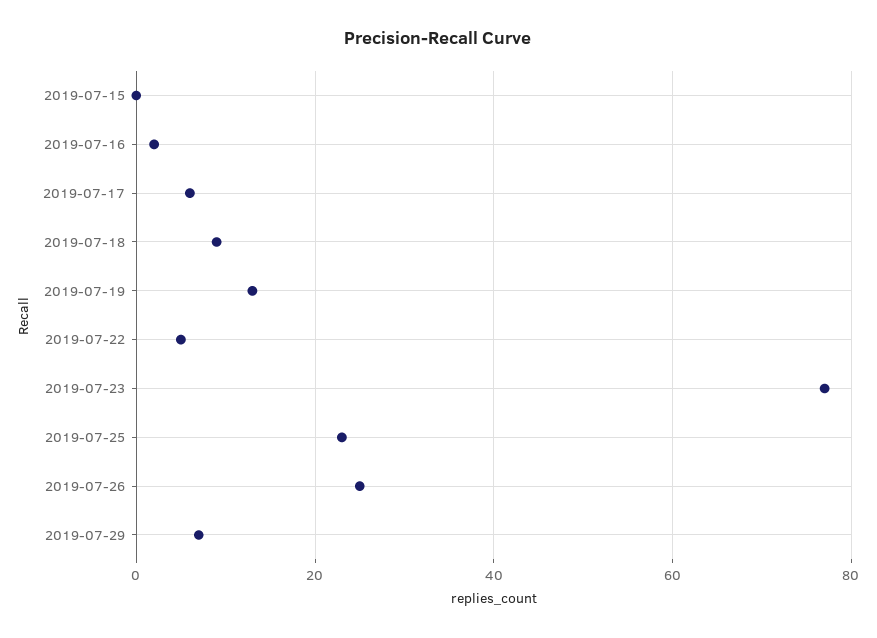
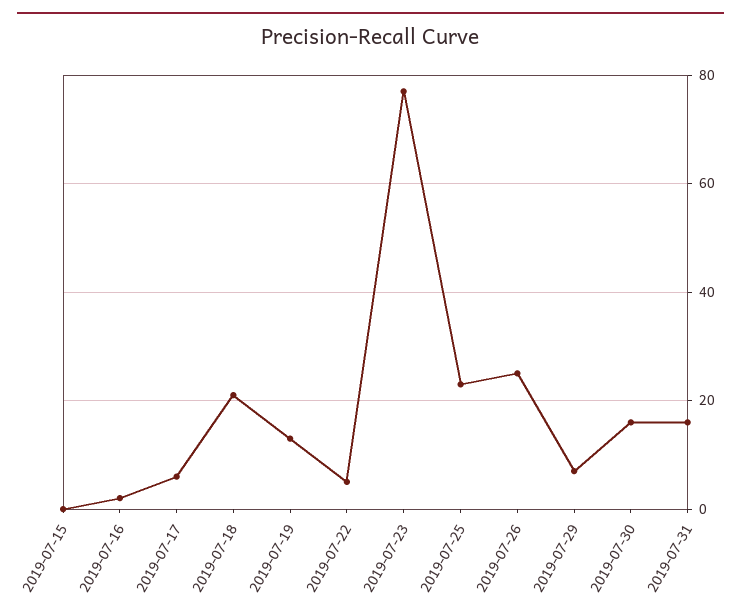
2019-07-18: 10 -> 20
2019-07-30: none -> 15
2019-07-31: none -> 15

